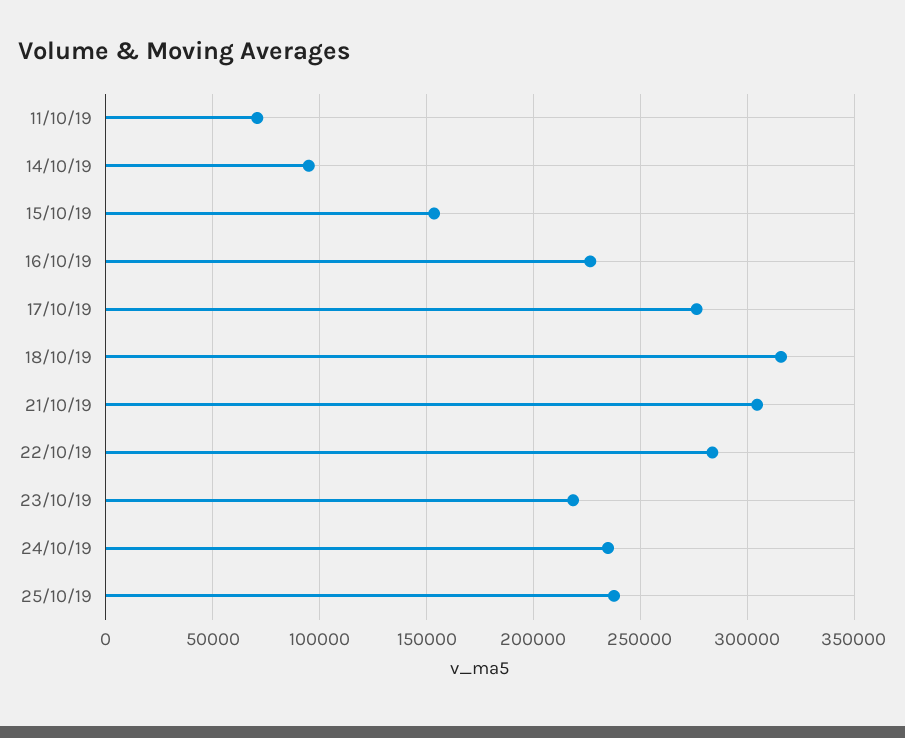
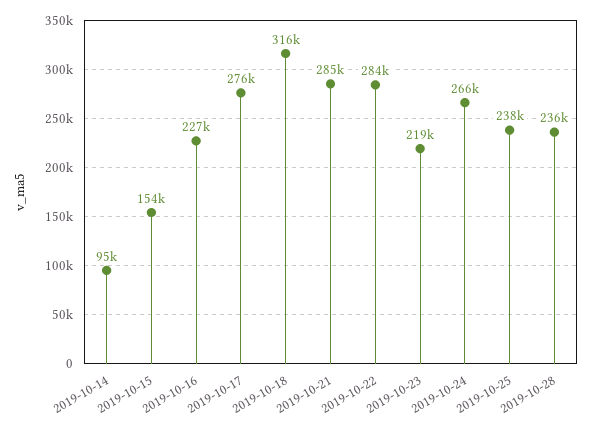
11/10/19: 70000 -> none
21/10/19: 305000 -> 285000
24/10/19: 235000 -> 266000
2019-10-28: none -> 236000

